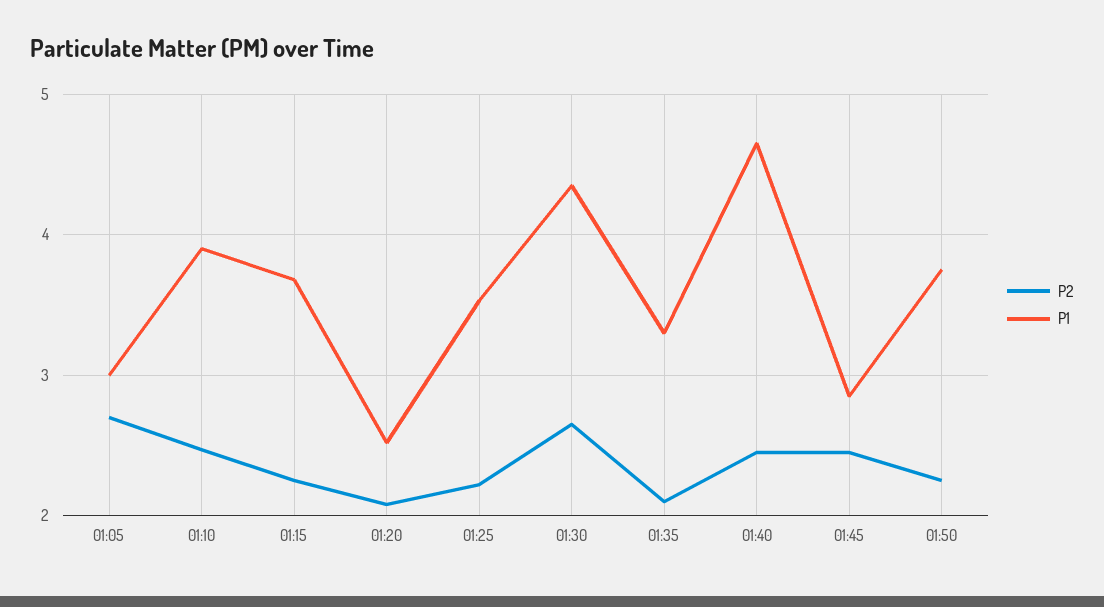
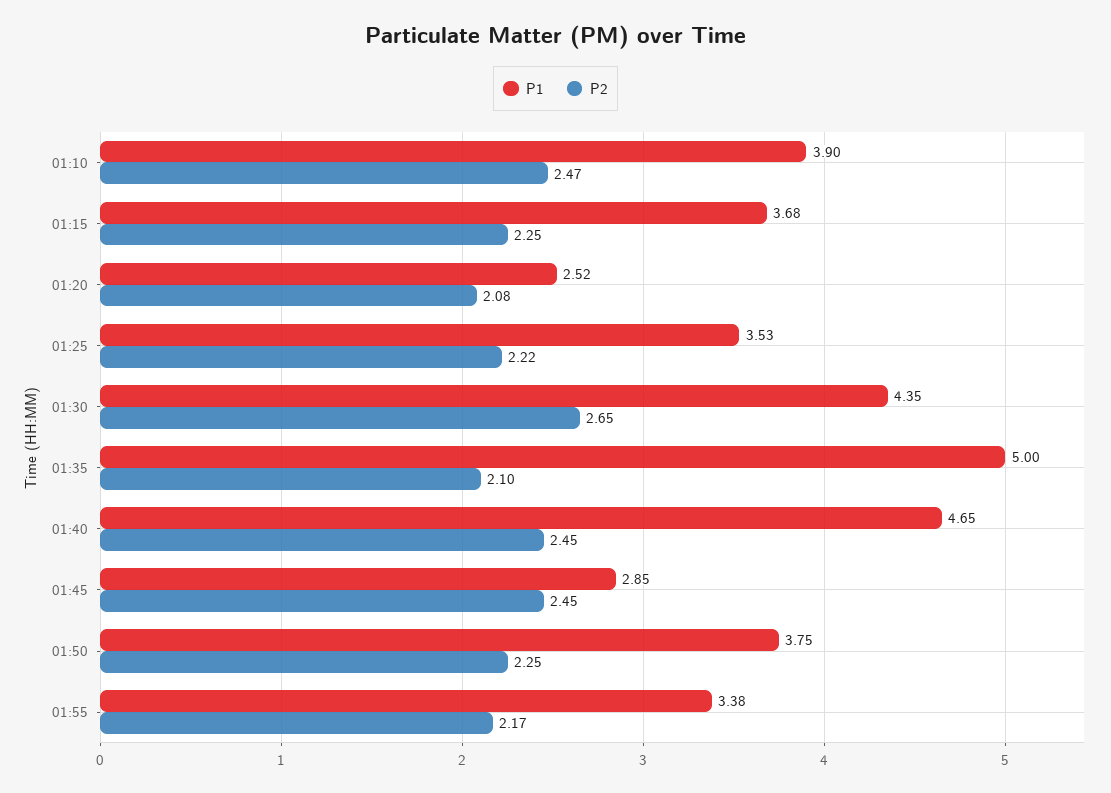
P2, 01:05: 2.7 -> none
P1, 01:05: 3 -> none
P1, 01:35: 3.3 -> 5
P1, 01:55: none -> 3.38
P2, 01:55: none -> 2.17

